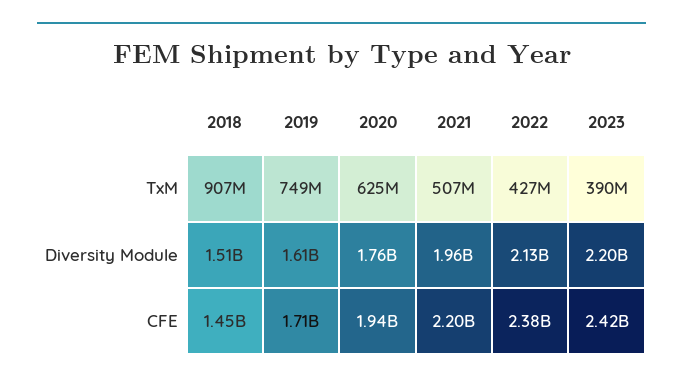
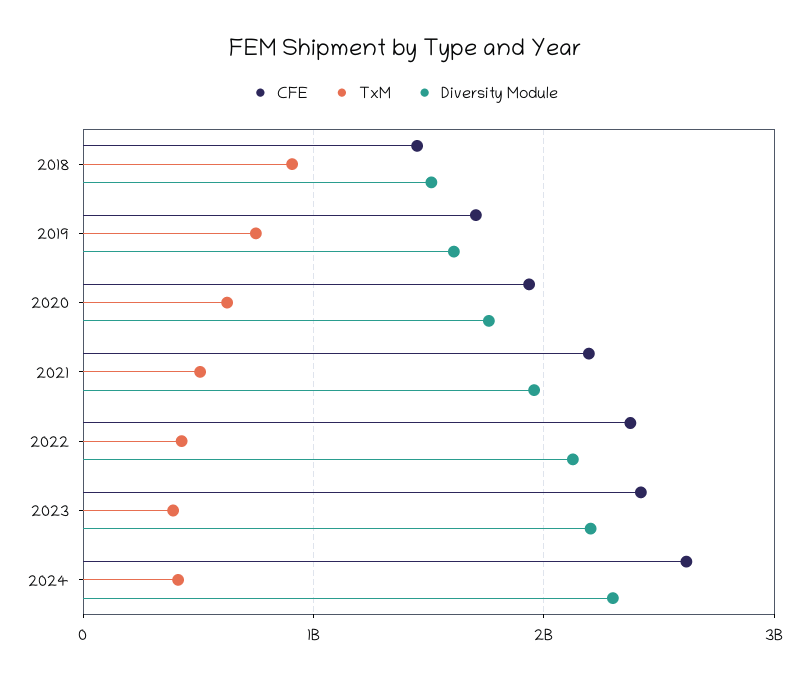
CFE, 2024: none -> 2600000000
TxM, 2024: none -> 400000000
Diversity Module, 2024: none -> 2300000000

